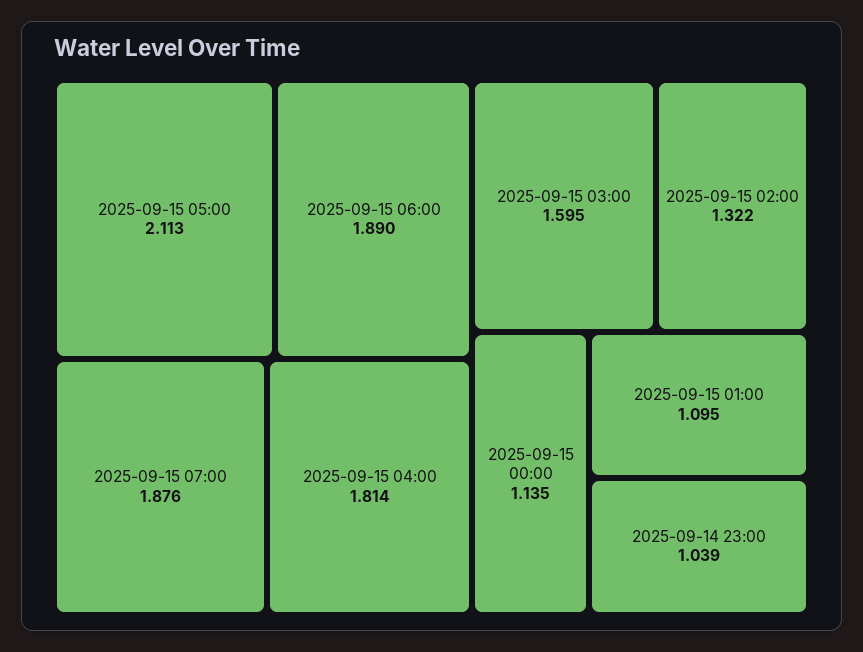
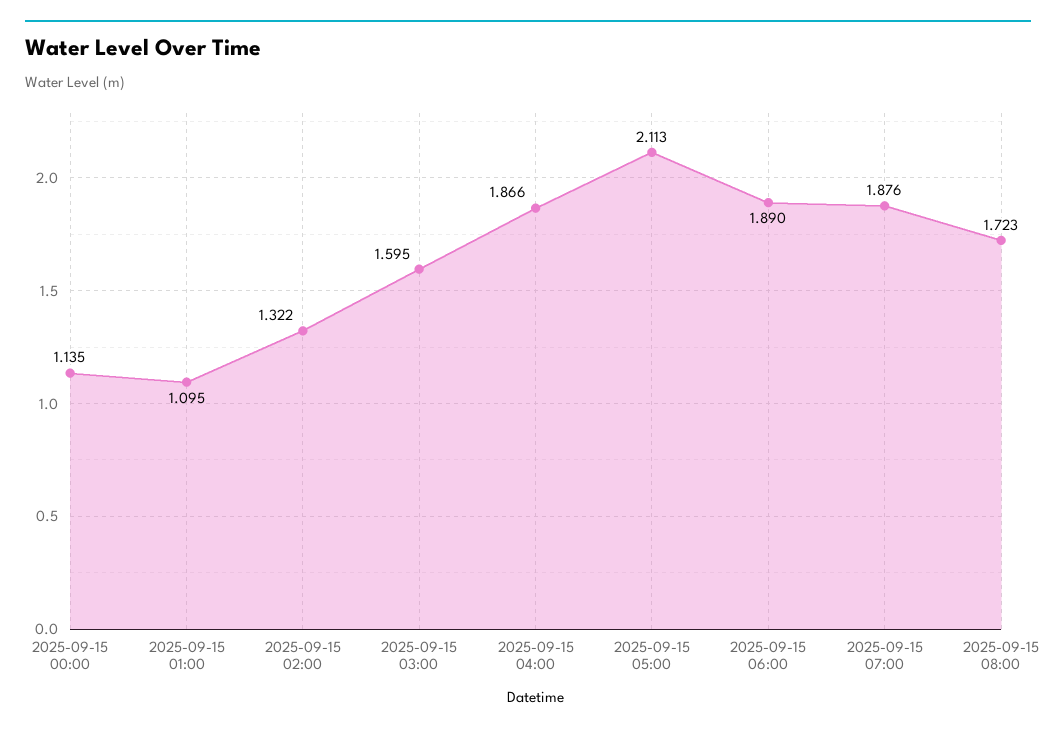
2025-09-15 04:00: 1.814 -> 1.866
2025-09-14 23:00: 1.039 -> none
2025-09-15 08:00: none -> 1.723

